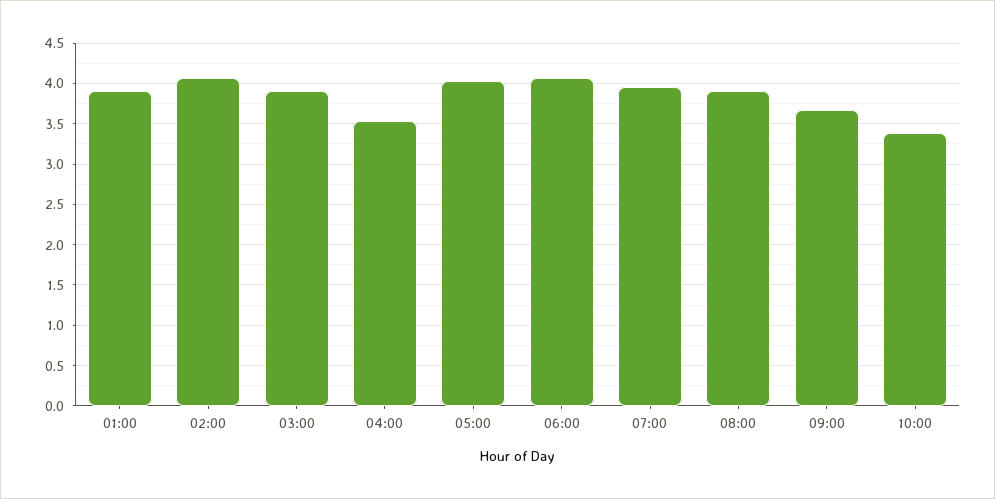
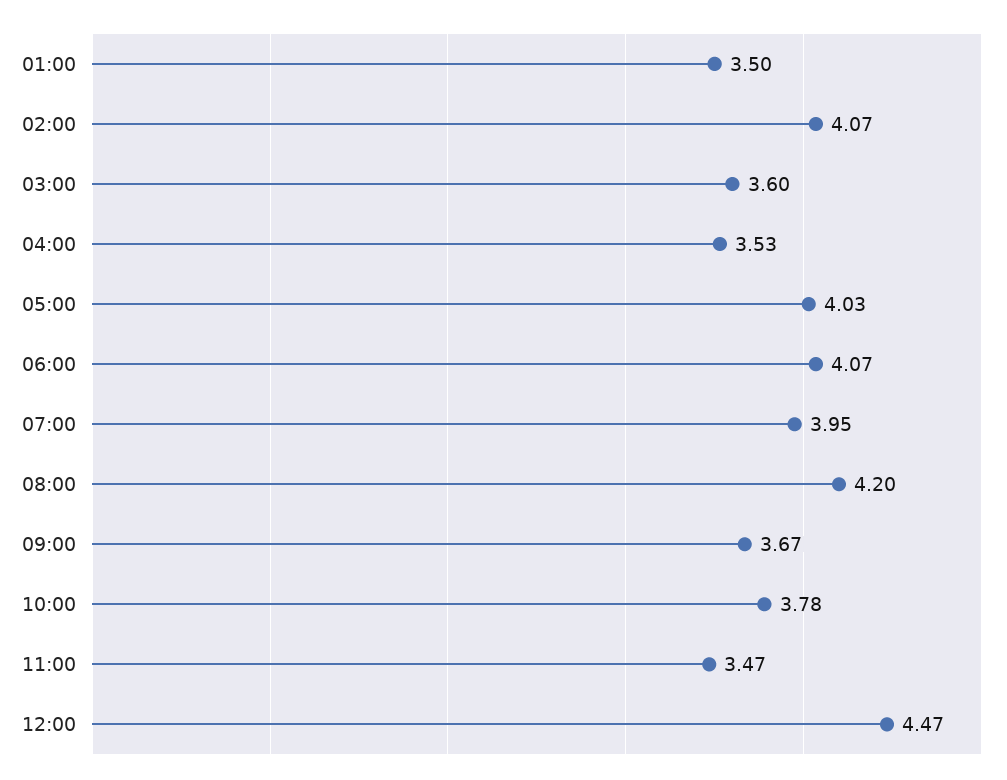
01:00: 3.9 -> 3.5
03:00: 3.9 -> 3.6
08:00: 3.9 -> 4.2
10:00: 3.4 -> 3.78
11:00: none -> 3.47
12:00: none -> 4.47

